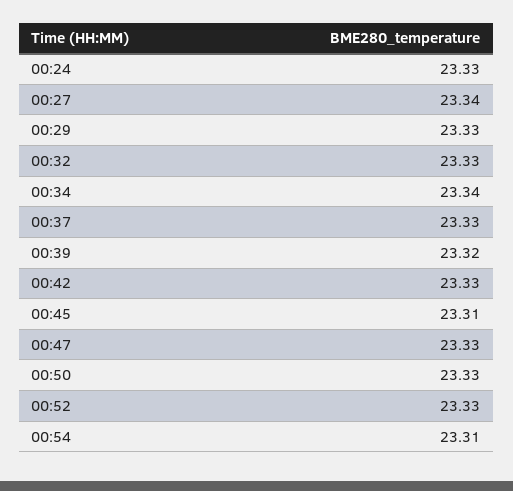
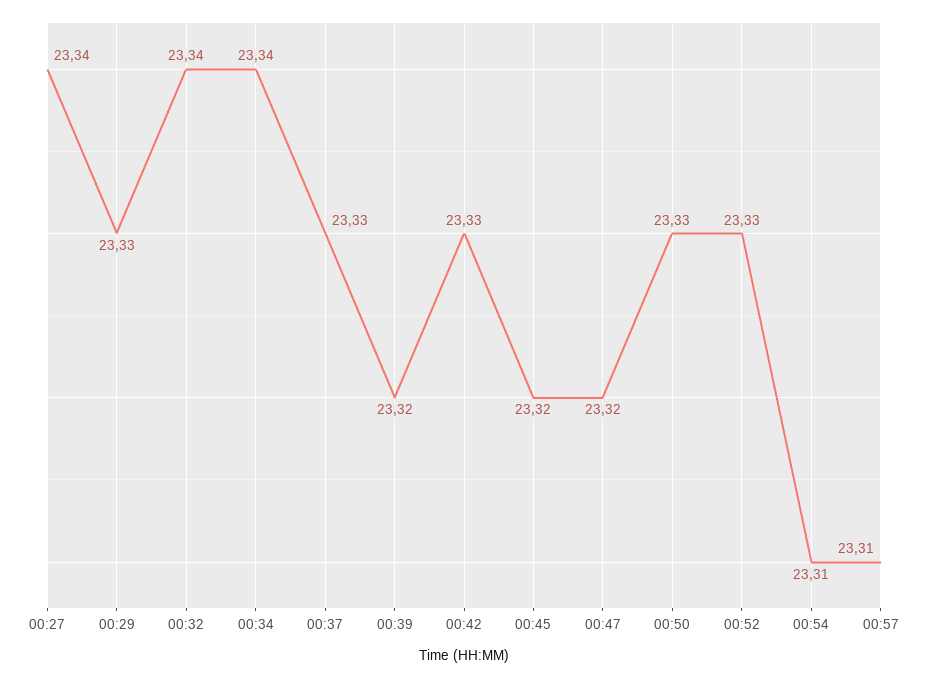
00:24: 23.33 -> none
00:32: 23.33 -> 23.34
00:45: 23.31 -> 23.32
00:47: 23.33 -> 23.32
00:57: none -> 23.31

